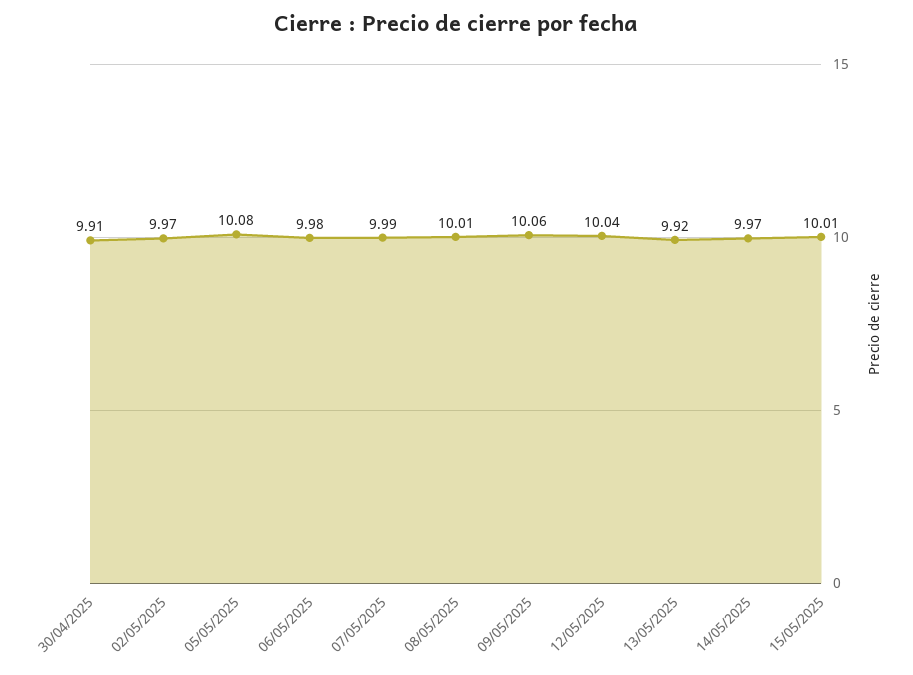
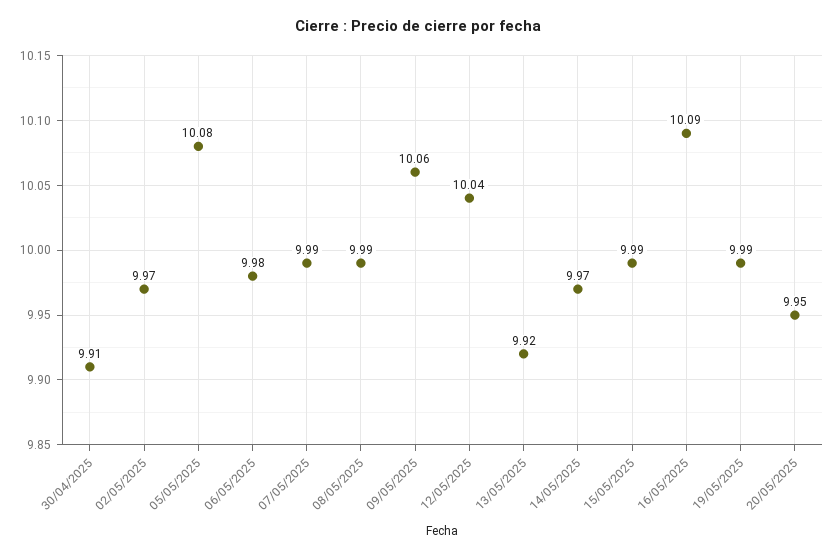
08/05/2025: 10.01 -> 9.99
15/05/2025: 10.01 -> 9.99
16/05/2025: none -> 10.09
19/05/2025: none -> 9.99
20/05/2025: none -> 9.95

